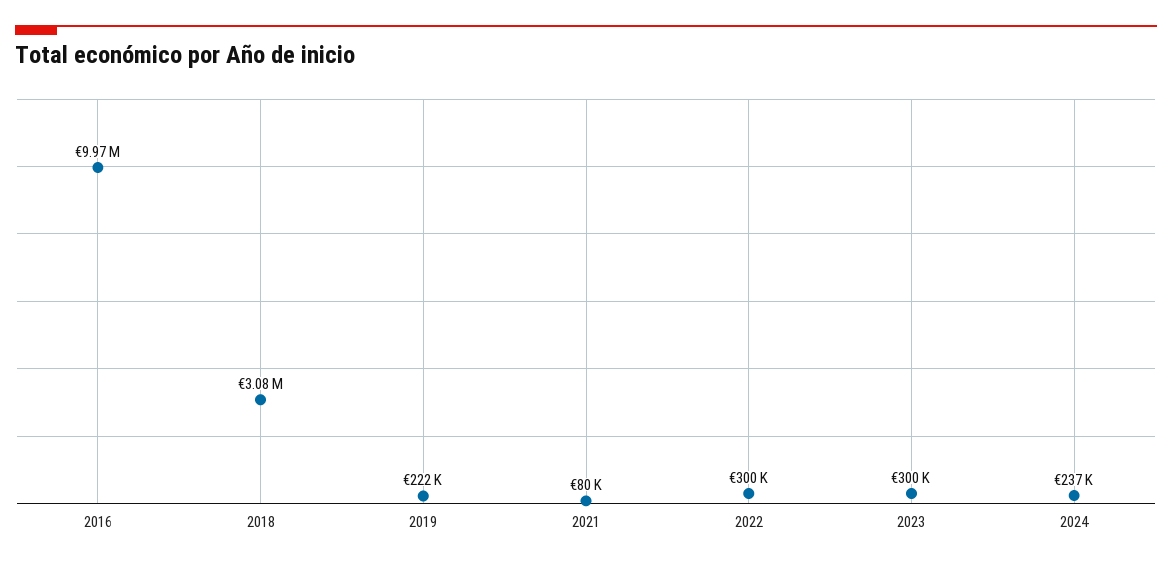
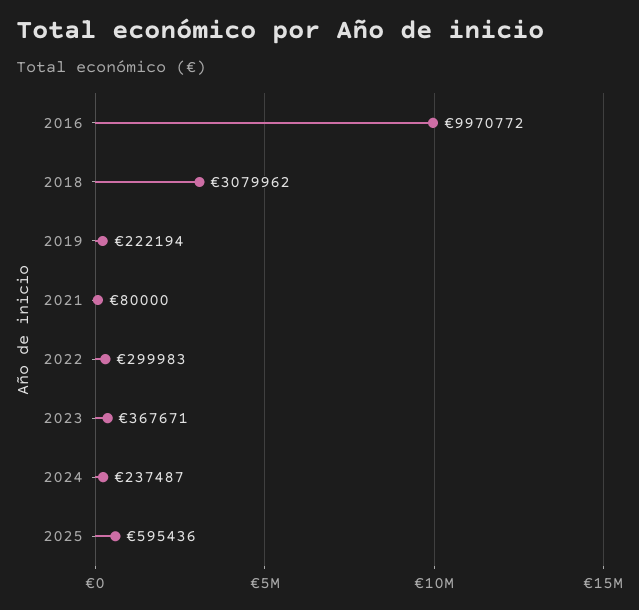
2023: 300000 -> 367671
2025: none -> 595436

